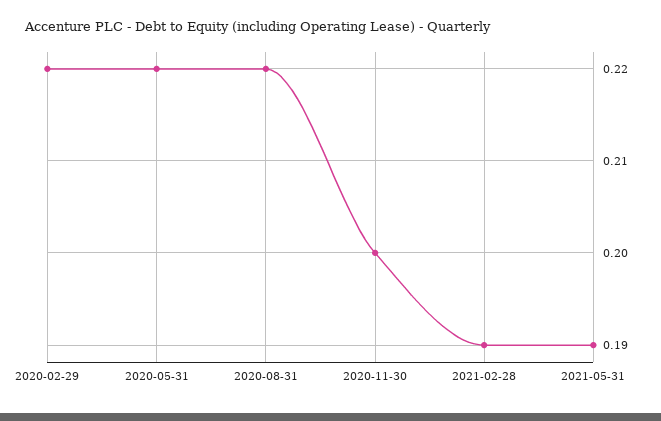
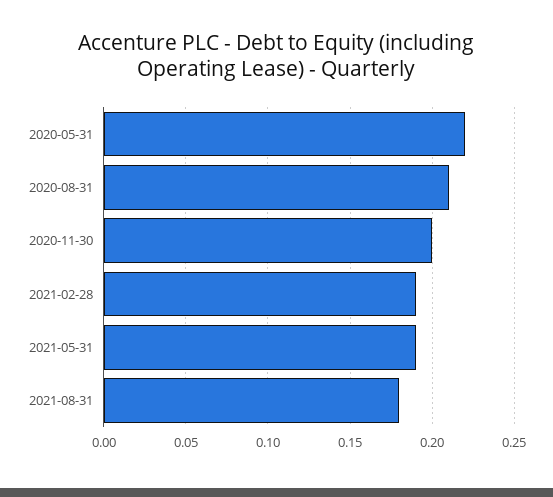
2020-02-29: 0.22 -> none
2020-08-31: 0.22 -> 0.21
2021-08-31: none -> 0.18

